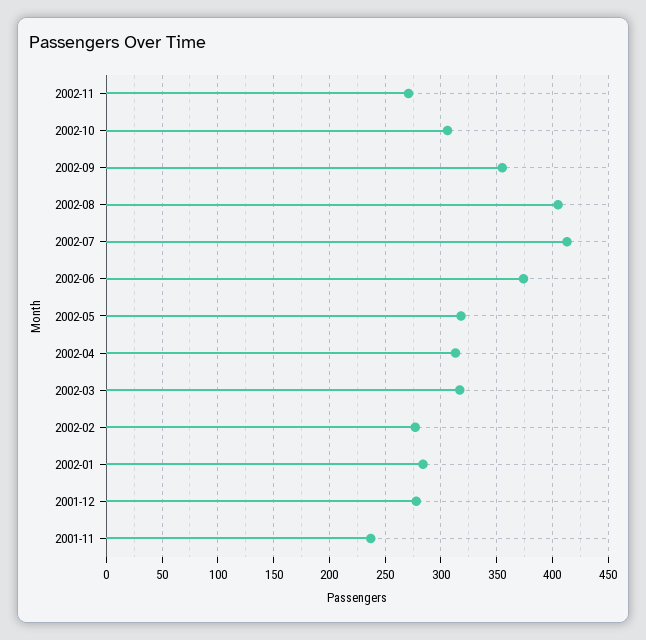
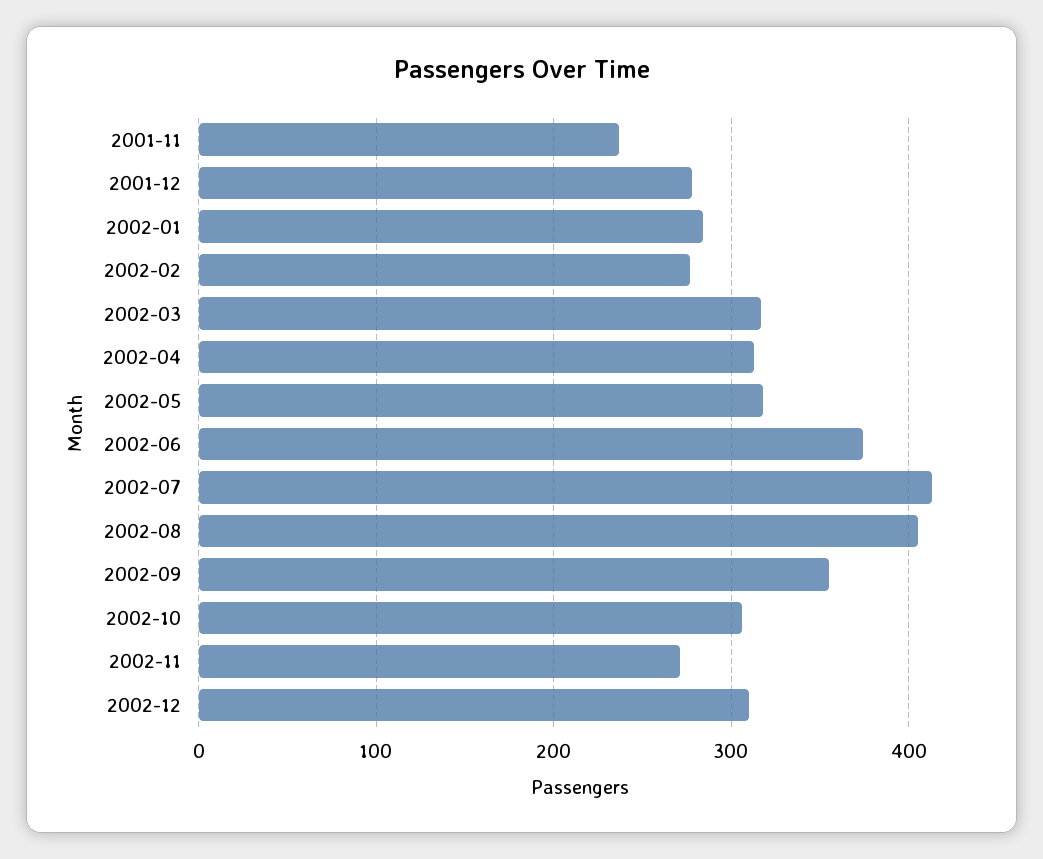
2002-12: none -> 310

